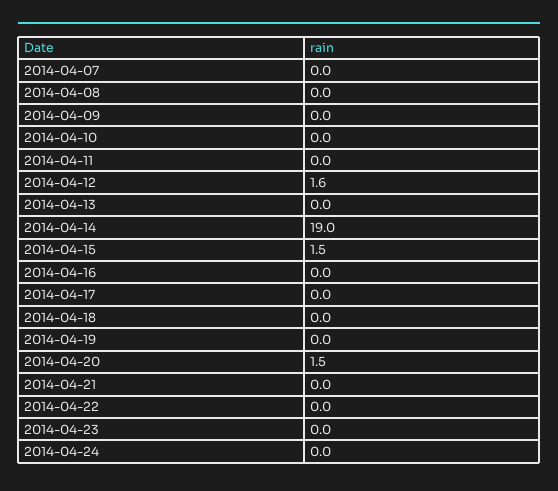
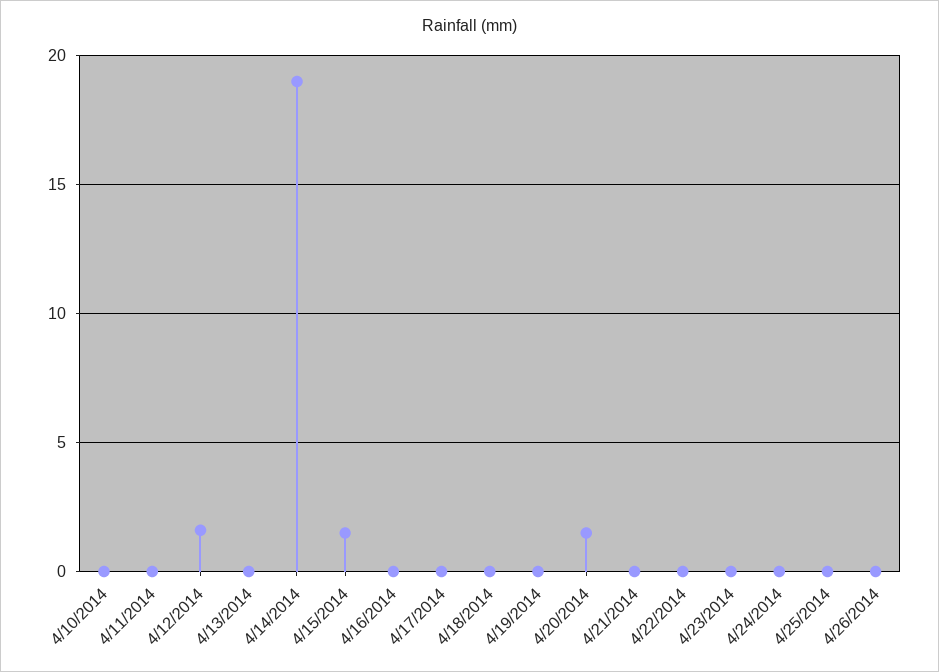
2014-04-07: 0 -> none
2014-04-08: 0 -> none
2014-04-09: 0 -> none
4/25/2014: none -> 0
4/26/2014: none -> 0

